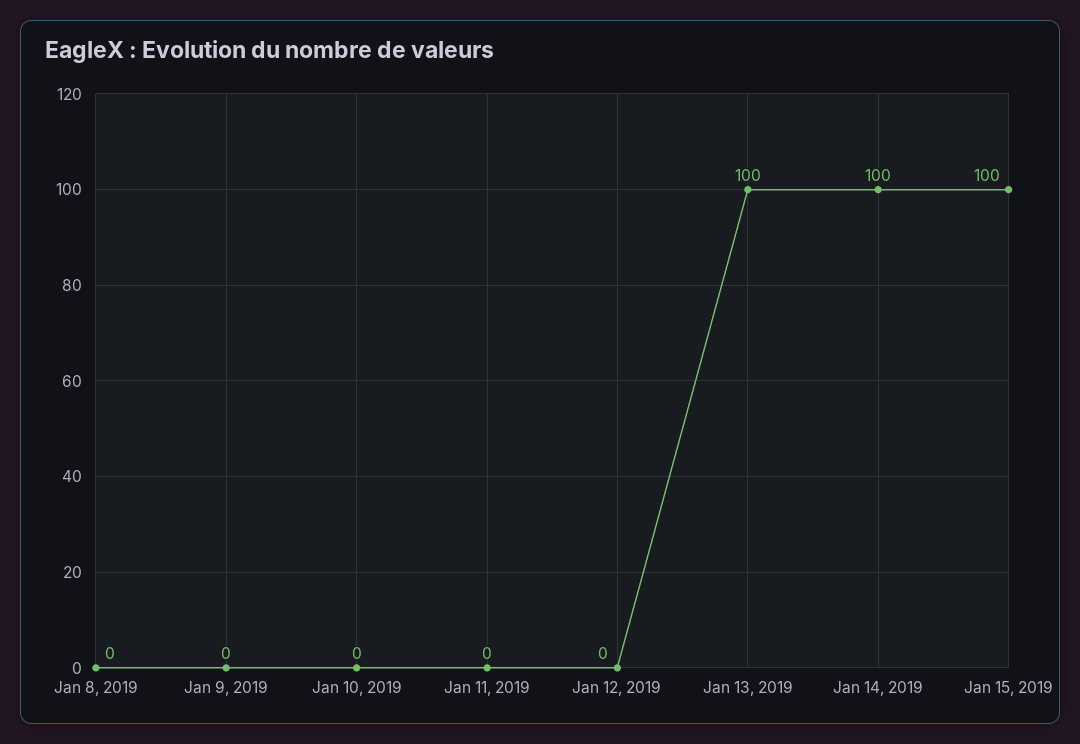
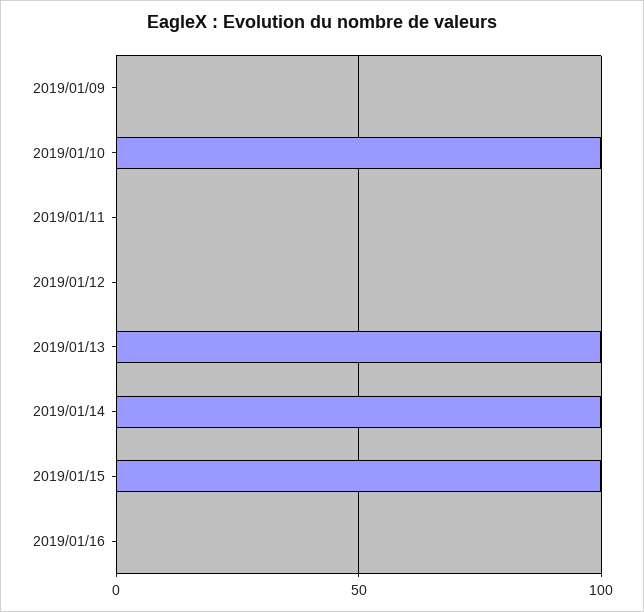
Jan 8, 2019: 0 -> none
Jan 10, 2019: 0 -> 100
2019/01/16: none -> 0

